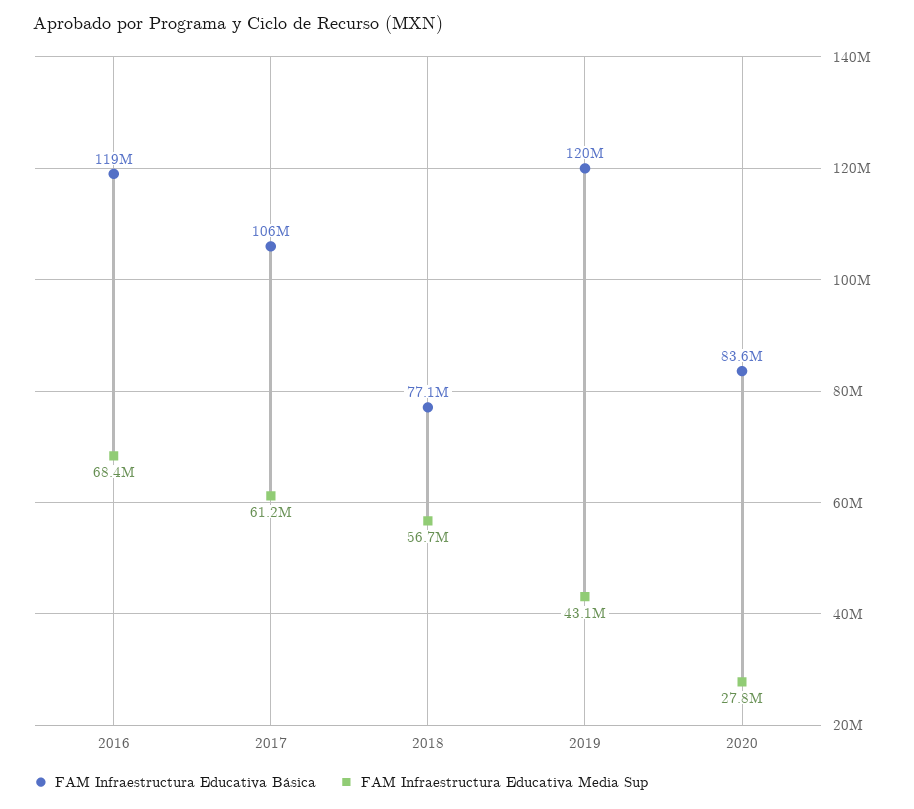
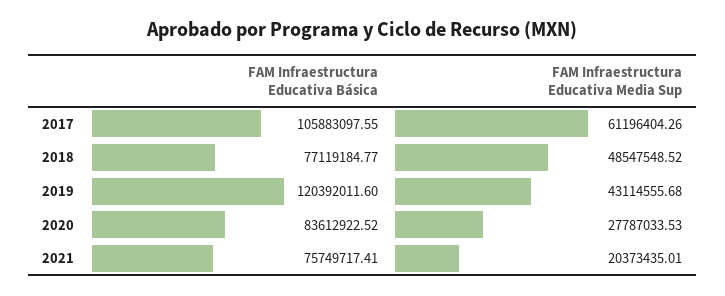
FAM Infraestructura Educativa Básica, 2016: 119000000 -> none
FAM Infraestructura Educativa Media Sup, 2016: 68400000 -> none
FAM Infraestructura Educativa Media Sup, 2018: 56700000 -> 48547548.52
FAM Infraestructura Educativa Básica, 2021: none -> 75749717.41
FAM Infraestructura Educativa Media Sup, 2021: none -> 20373435.01

